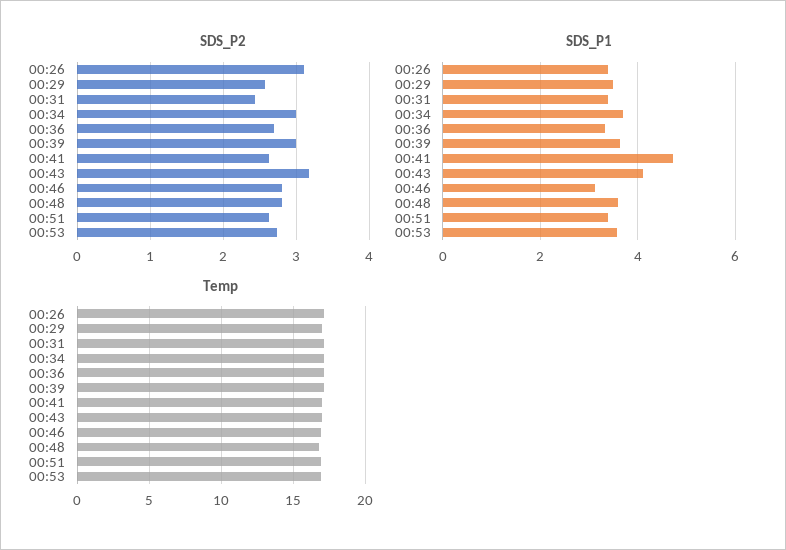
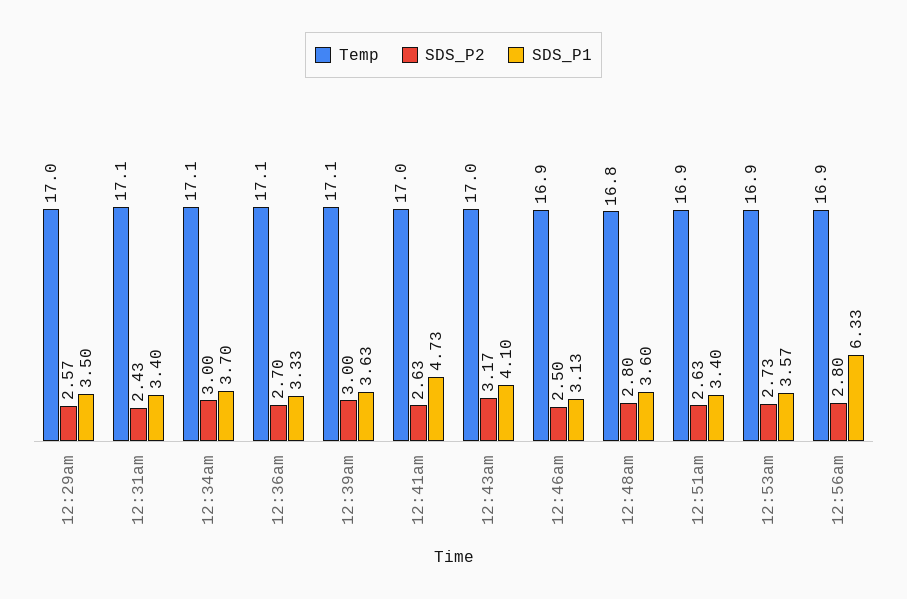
SDS_P2, 00:26: 3.1 -> none
SDS_P2, 00:46: 2.8 -> 2.5
SDS_P1, 00:26: 3.4 -> none
Temp, 00:26: 17 -> none
Temp, 12:56am: none -> 16.9
SDS_P2, 12:56am: none -> 2.8
SDS_P1, 12:56am: none -> 6.33

